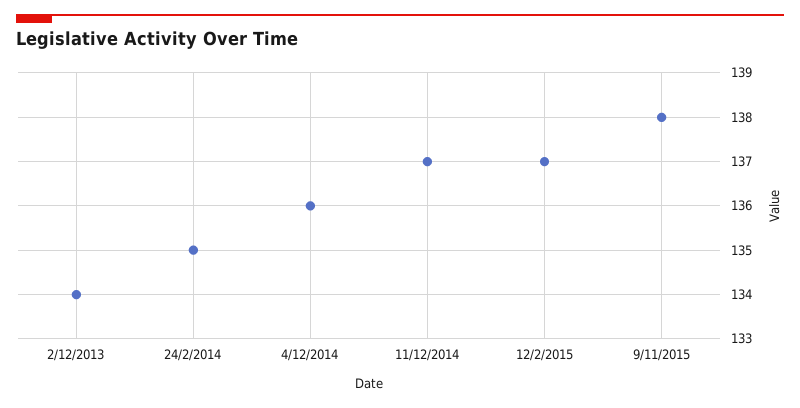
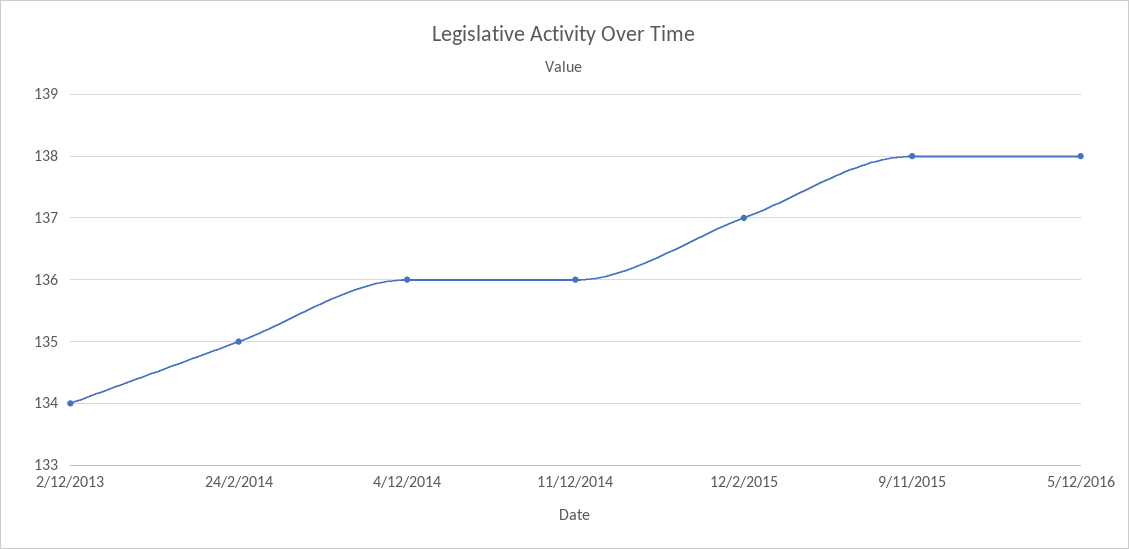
11/12/2014: 137 -> 136
5/12/2016: none -> 138

